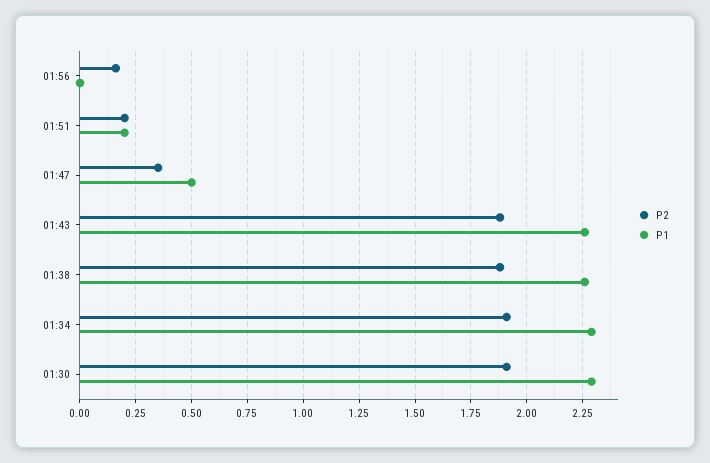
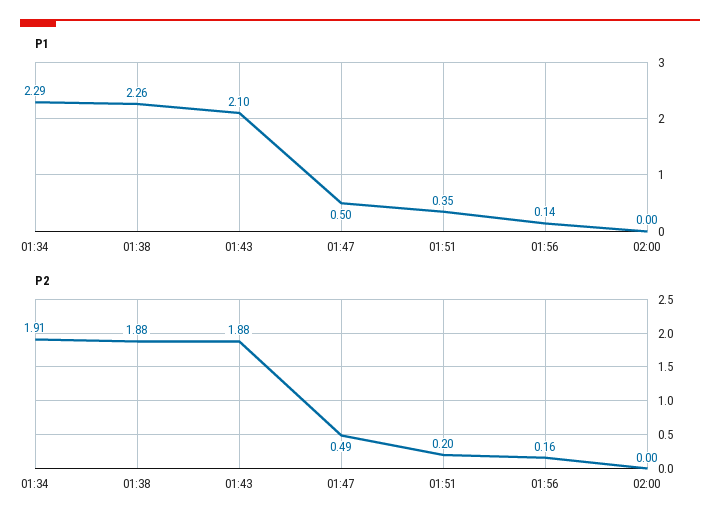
P1, 01:56: 0 -> 0.14
P1, 01:51: 0.2 -> 0.35
P2, 01:47: 0.35 -> 0.49
P1, 01:43: 2.25 -> 2.1
P2, 01:30: 1.9 -> none
P1, 01:30: 2.3 -> none
P1, 02:00: none -> 0
P2, 02:00: none -> 0

